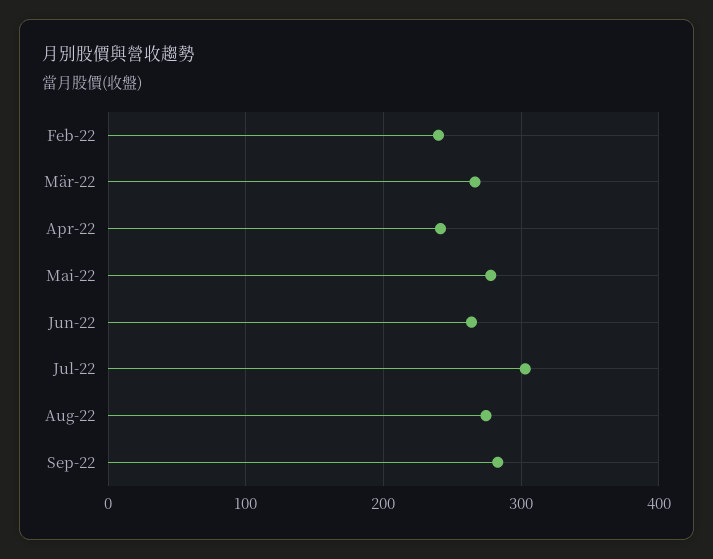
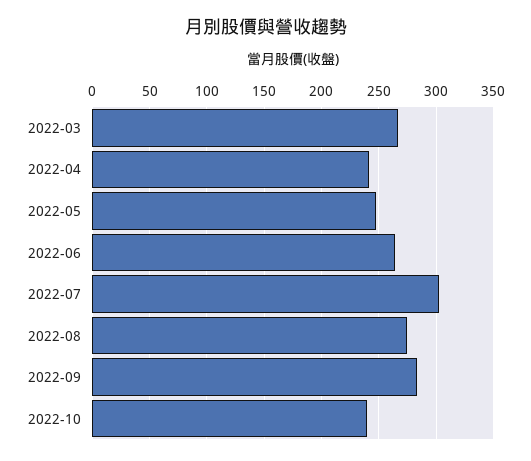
Feb-22: 240 -> none
Mai-22: 280 -> 250
2022-10: none -> 240

